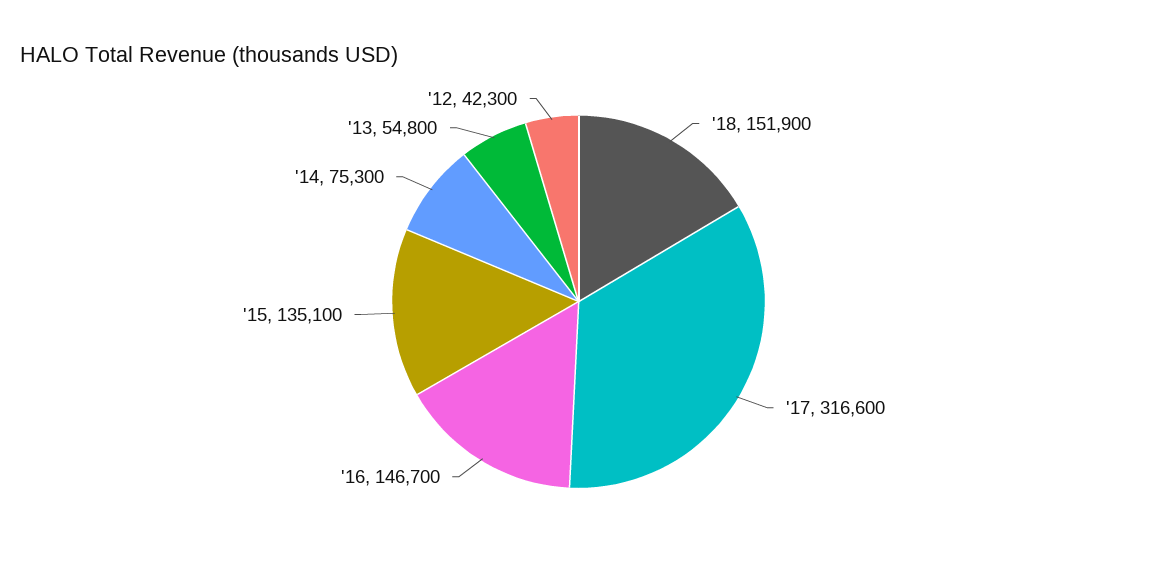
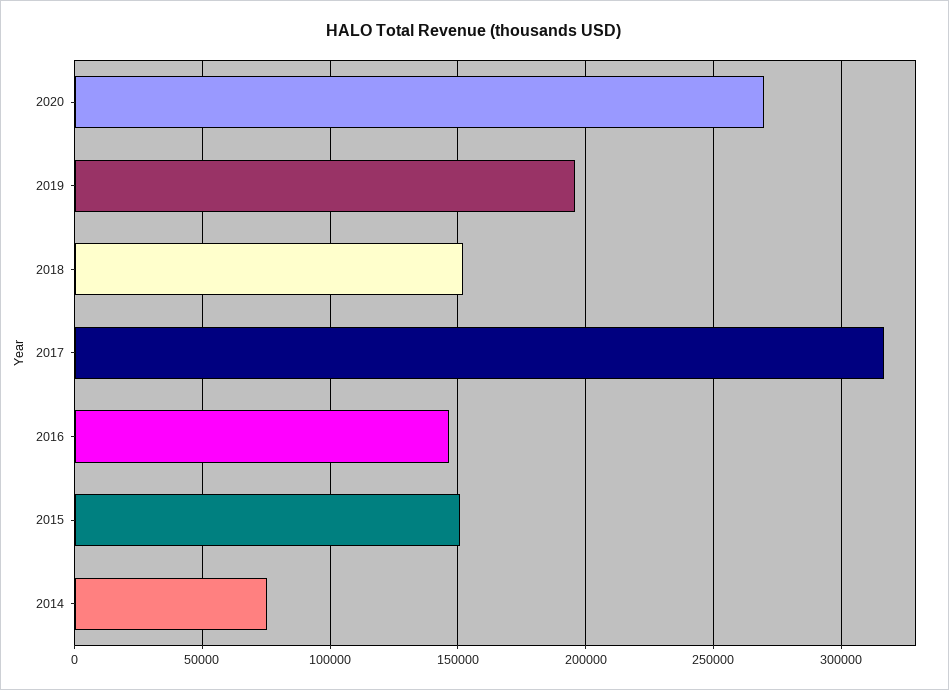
'15: 135100 -> 150000
'13: 54800 -> none
'12: 42300 -> none
2020: none -> 270000
2019: none -> 195000

